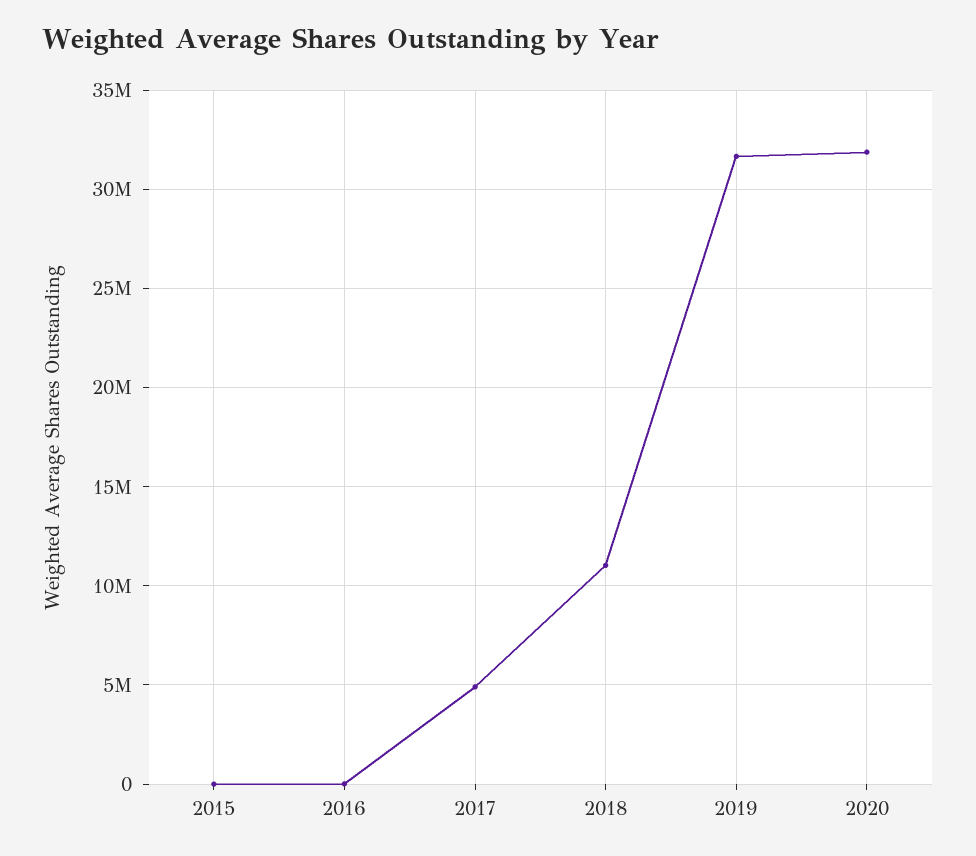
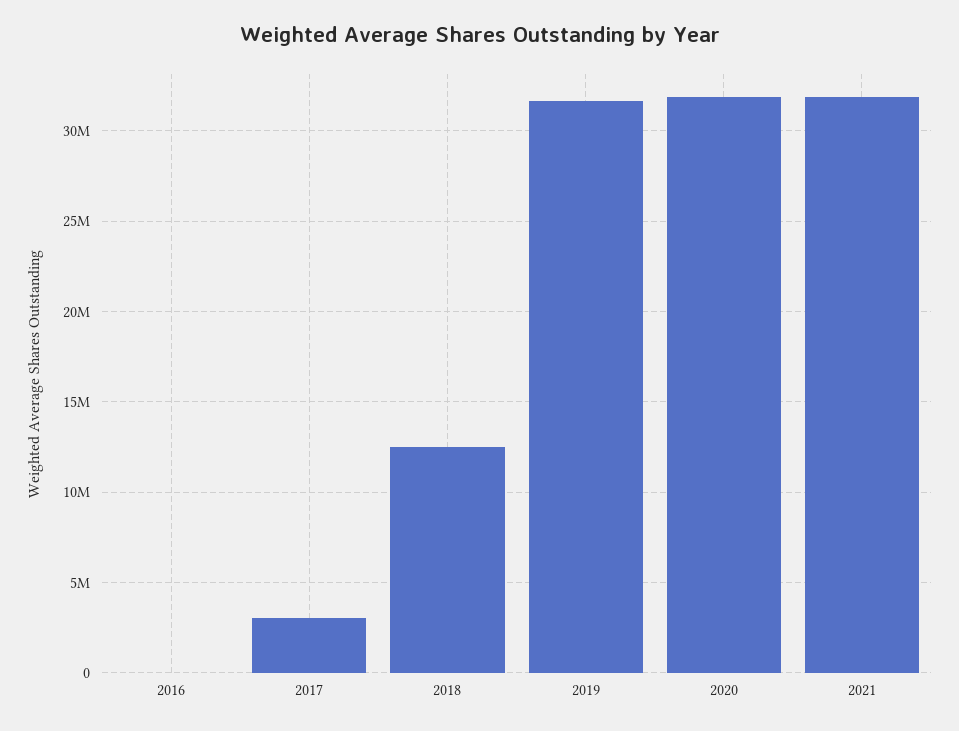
2015: 0 -> none
2017: 5000000 -> 3000000
2018: 11000000 -> 12500000
2021: none -> 32000000

